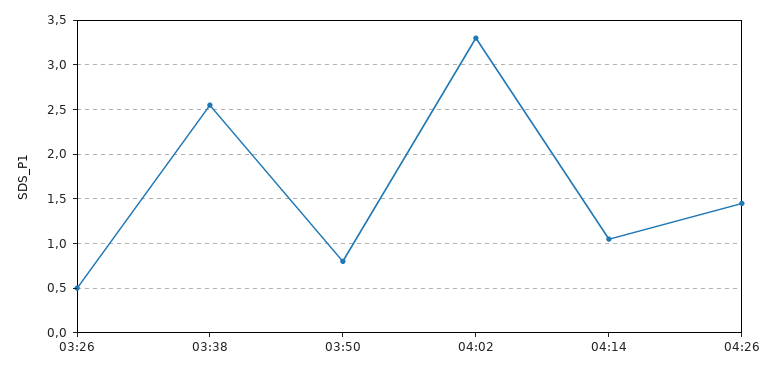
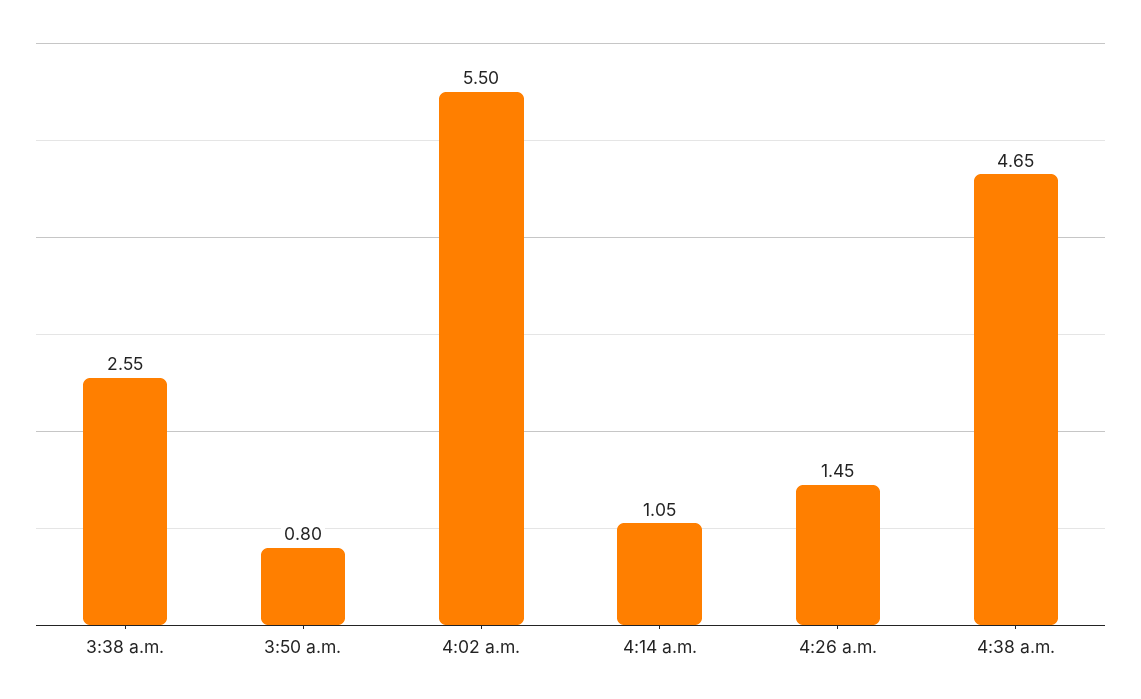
03:26: 0.5 -> none
04:02: 3.3 -> 5.5
4:38 a.m.: none -> 4.65

